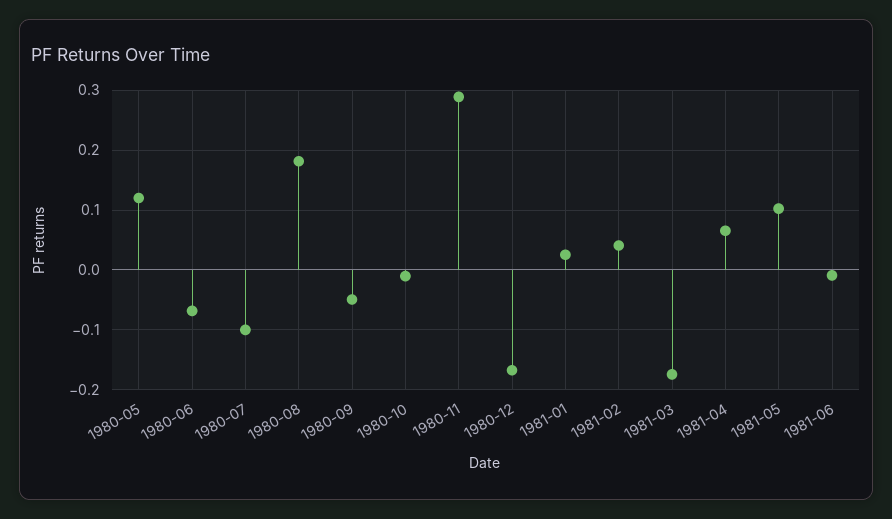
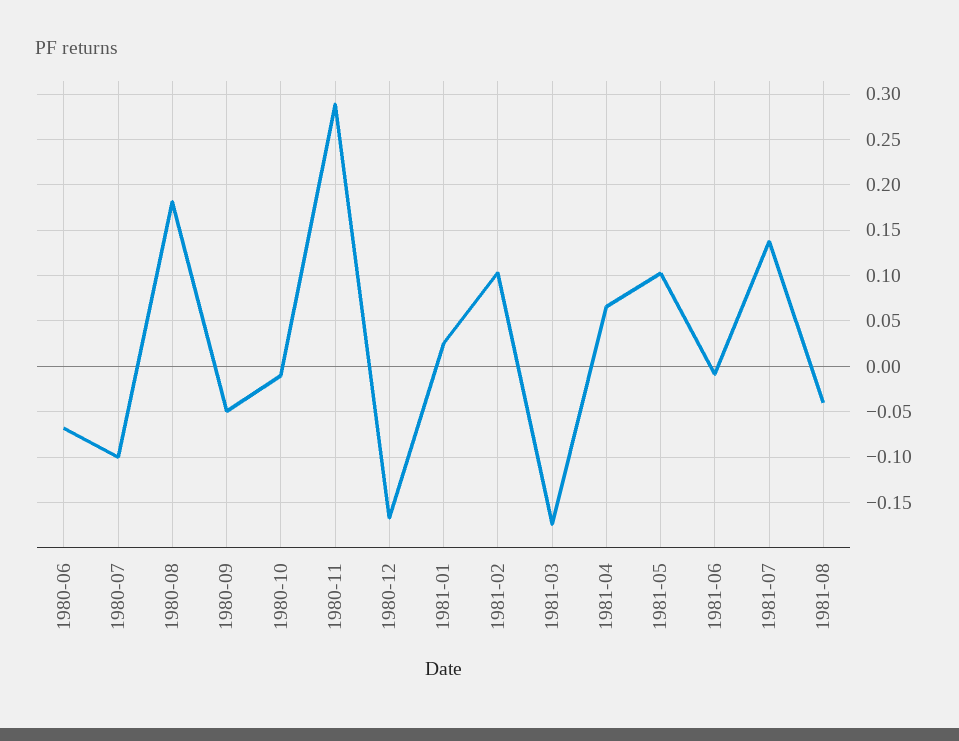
1980-05: 0.12 -> none
1981-02: 0.04 -> 0.1
1981-07: none -> 0.14
1981-08: none -> -0.04

